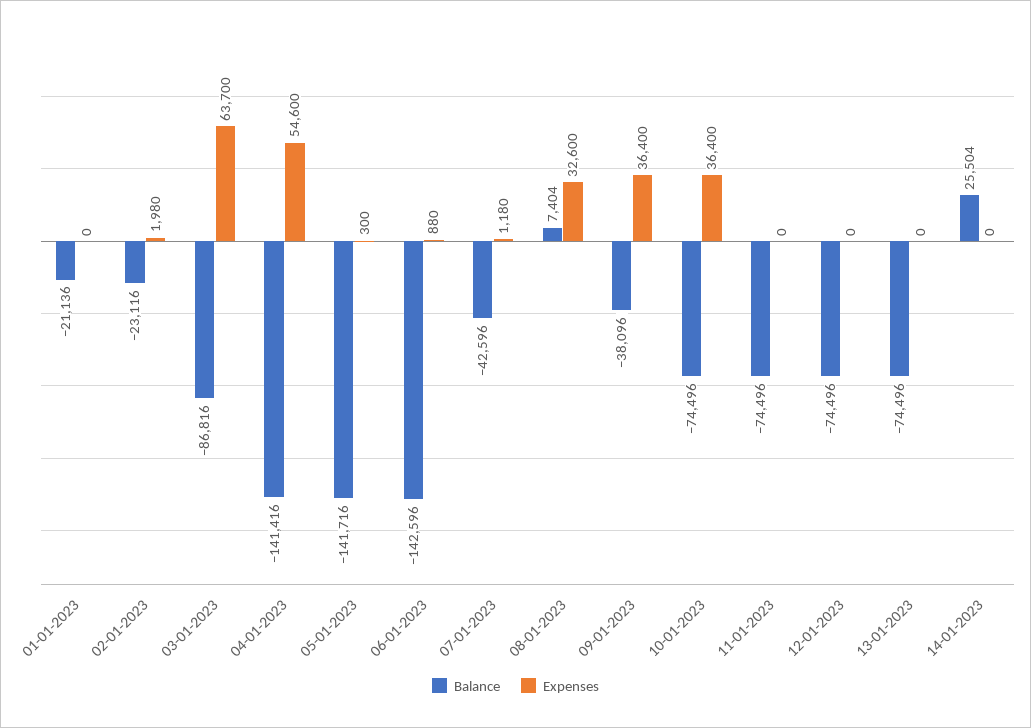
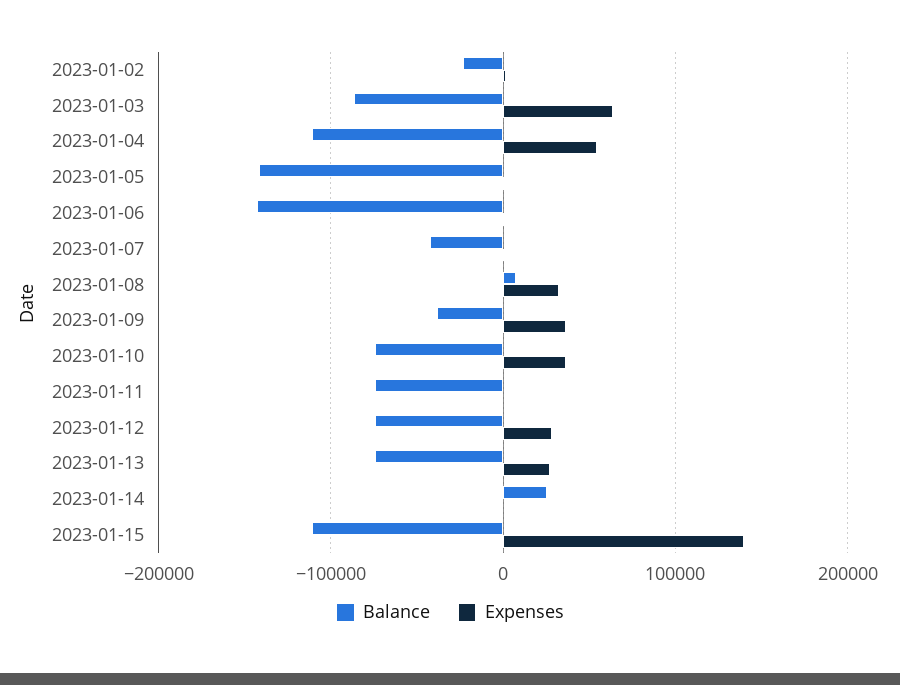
Balance, 01-01-2023: -21136 -> none
Expenses, 01-01-2023: 0 -> none
Balance, 04-01-2023: -141416 -> -110000
Expenses, 12-01-2023: 0 -> 30000
Expenses, 13-01-2023: 0 -> 30000
Balance, 2023-01-15: none -> -110000
Expenses, 2023-01-15: none -> 140000

